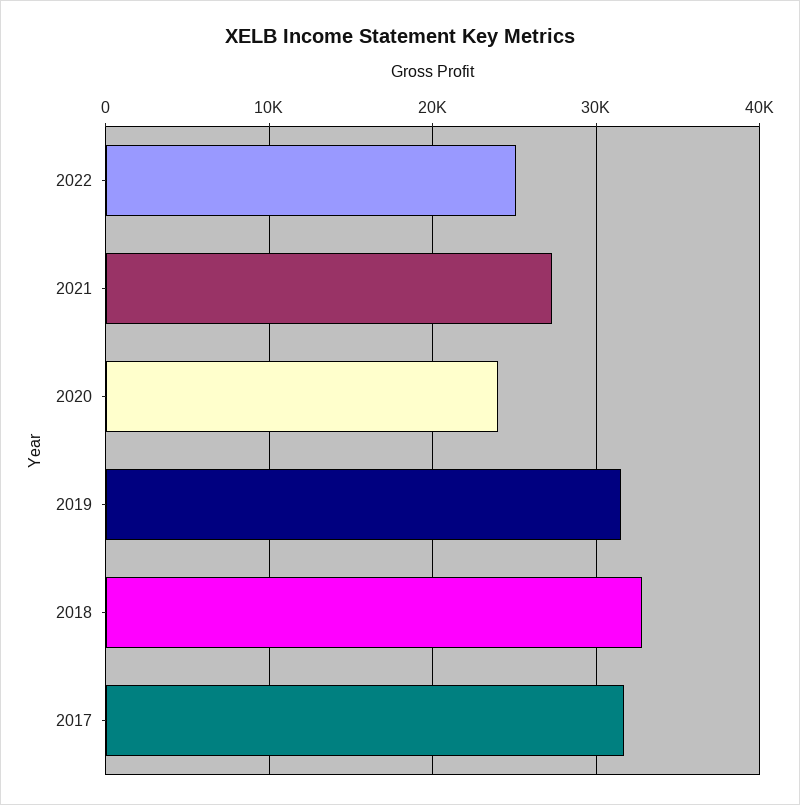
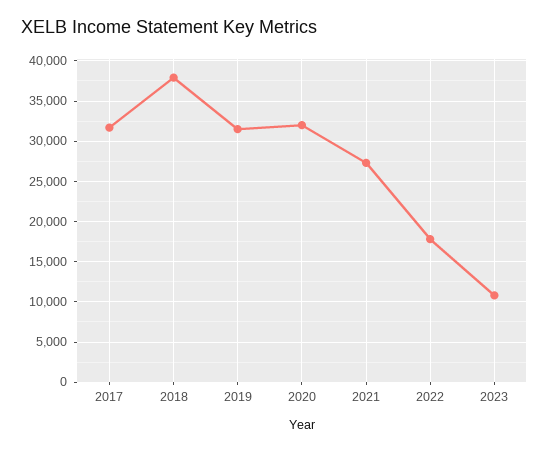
2022: 25000 -> 18000
2020: 24000 -> 32000
2018: 33000 -> 38000
2023: none -> 11000

